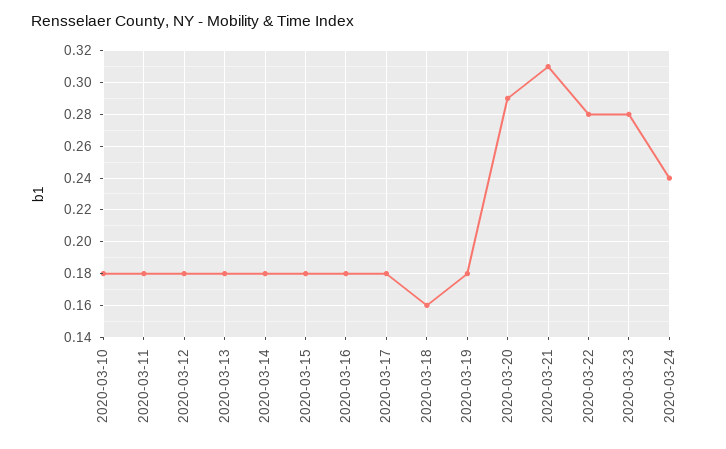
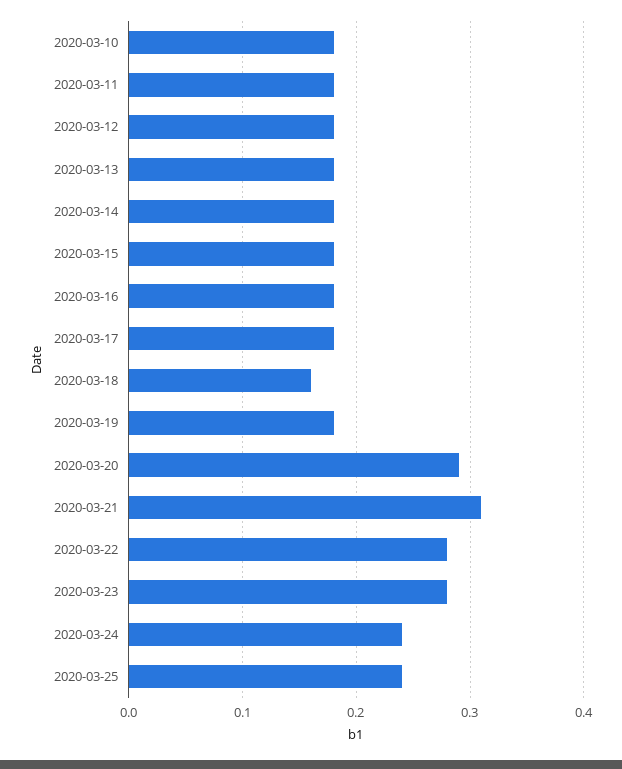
2020-03-25: none -> 0.24

